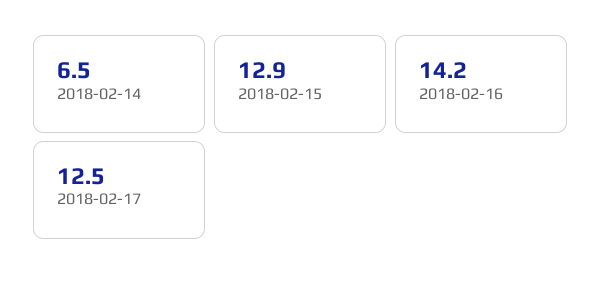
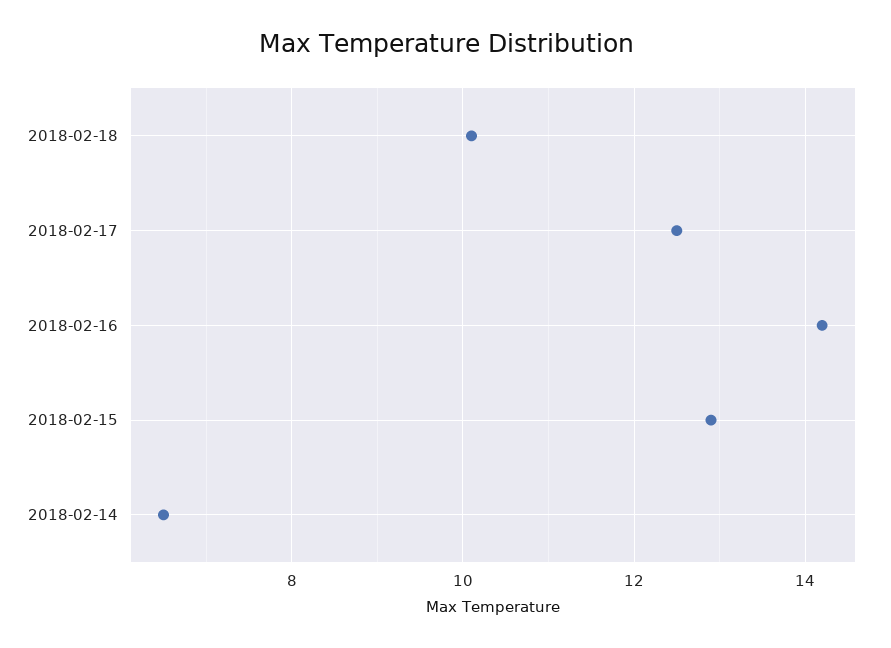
2018-02-18: none -> 10

